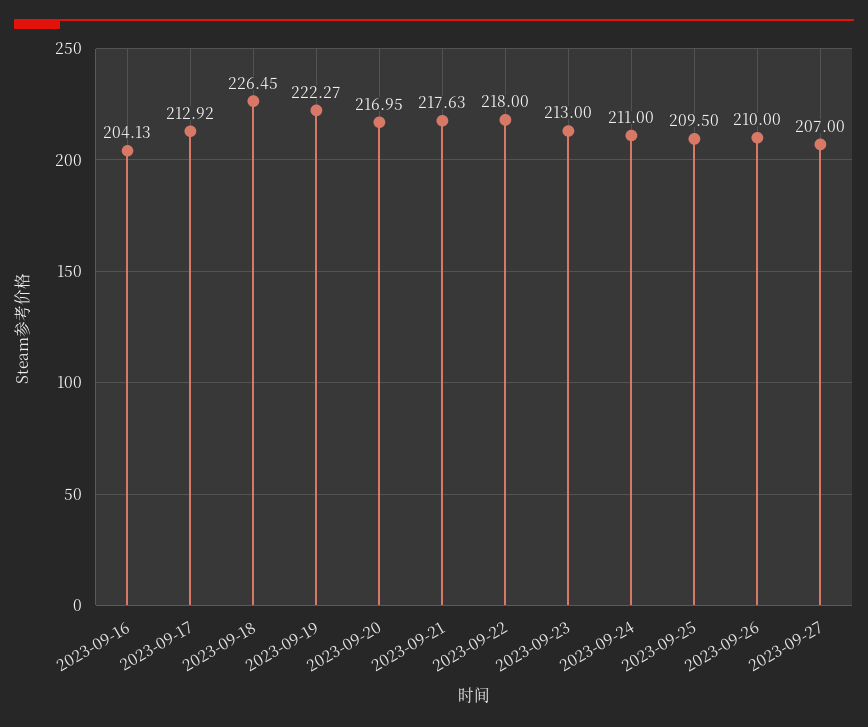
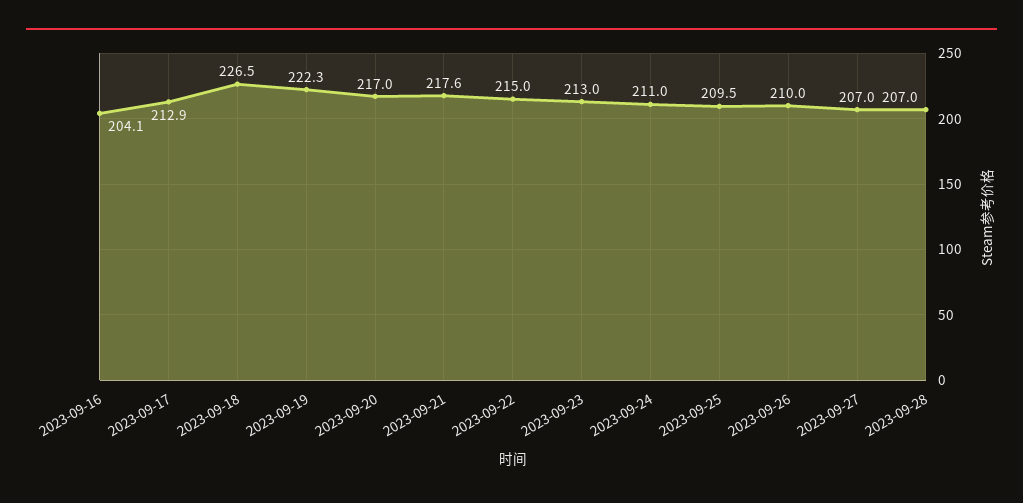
2023-09-22: 218 -> 215
2023-09-28: none -> 207

